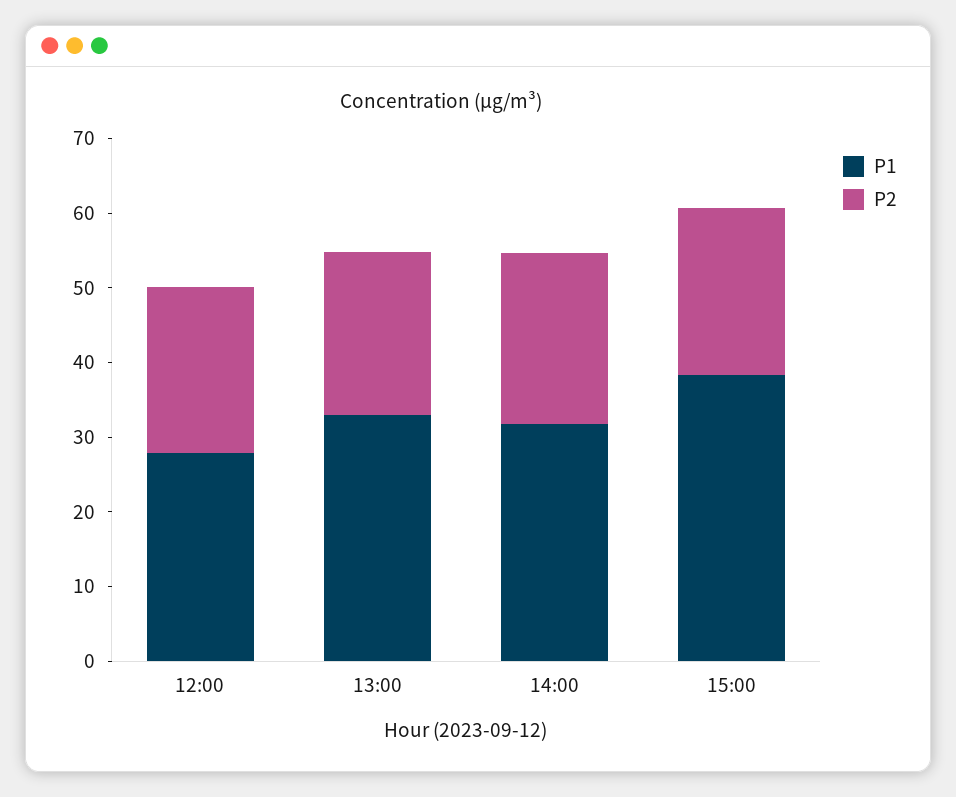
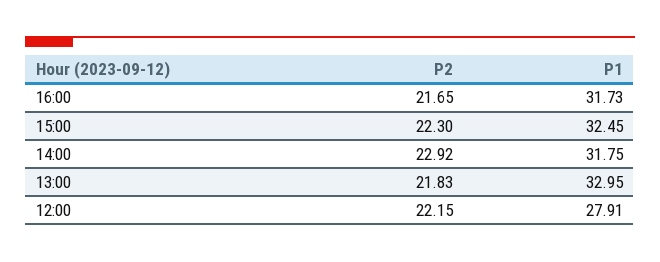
P1, 15:00: 38 -> 32.45
P2, 16:00: none -> 21.65
P1, 16:00: none -> 31.73

